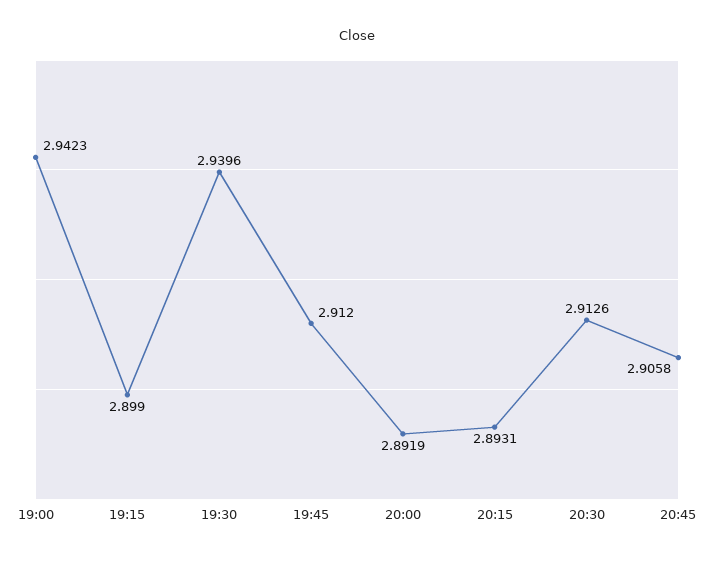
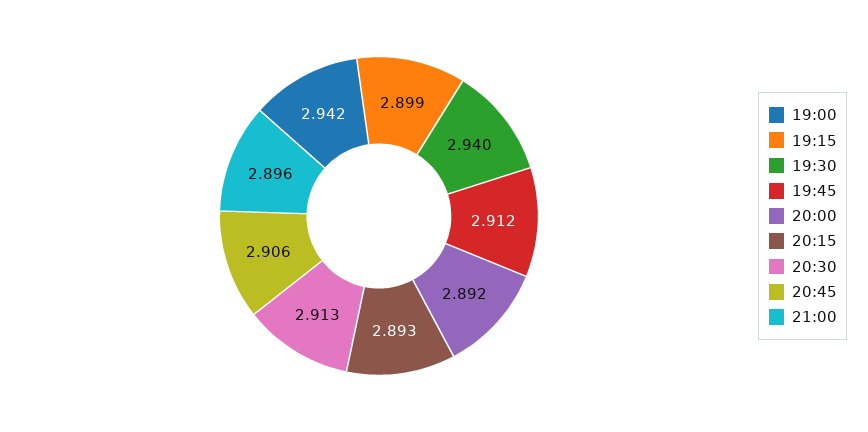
21:00: none -> 2.896

